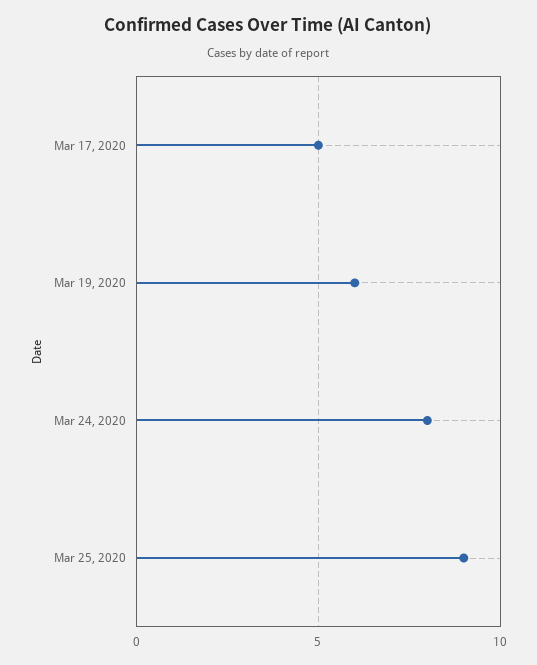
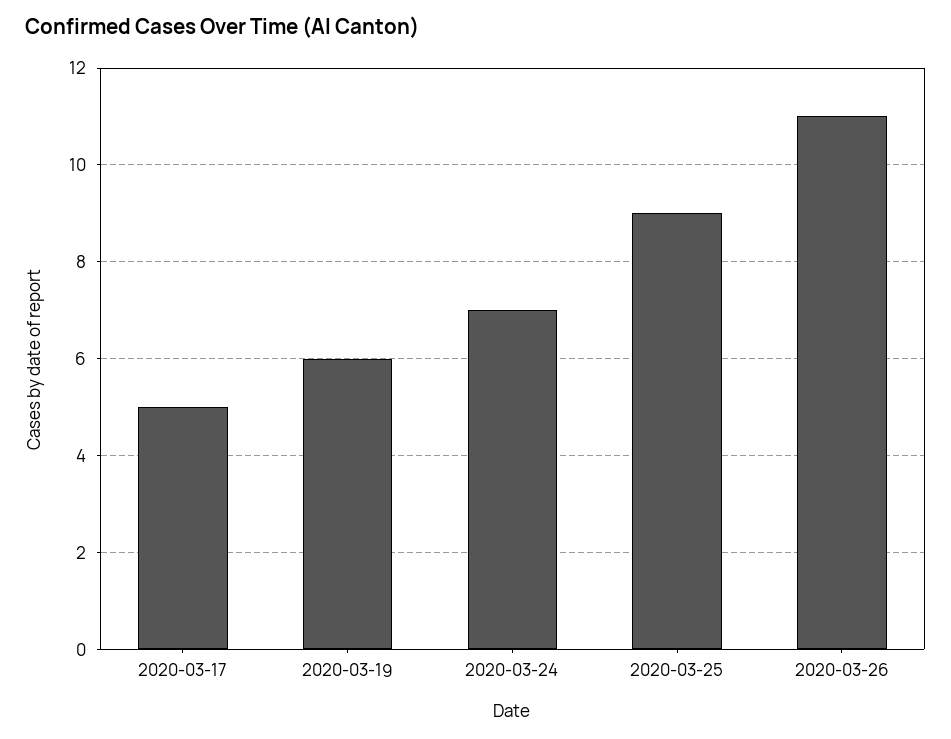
Mar 24, 2020: 8 -> 7
2020-03-26: none -> 11

